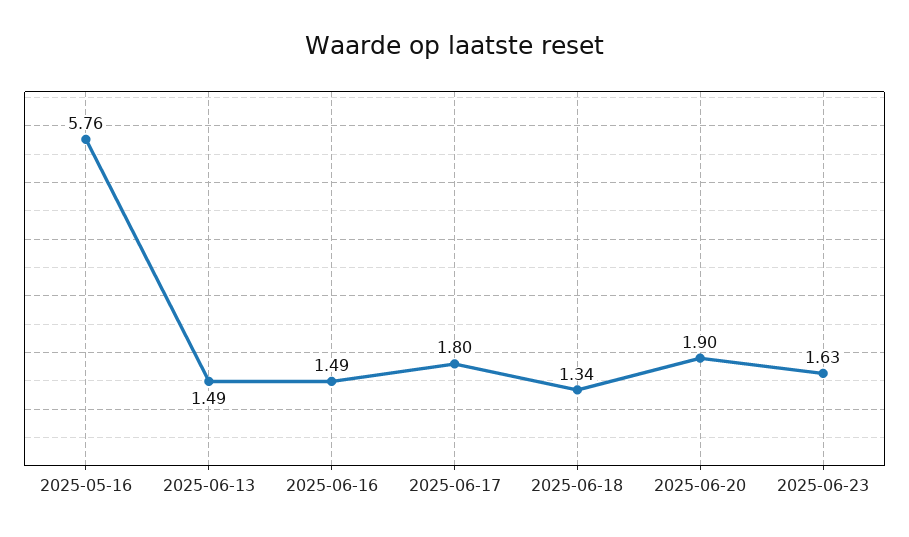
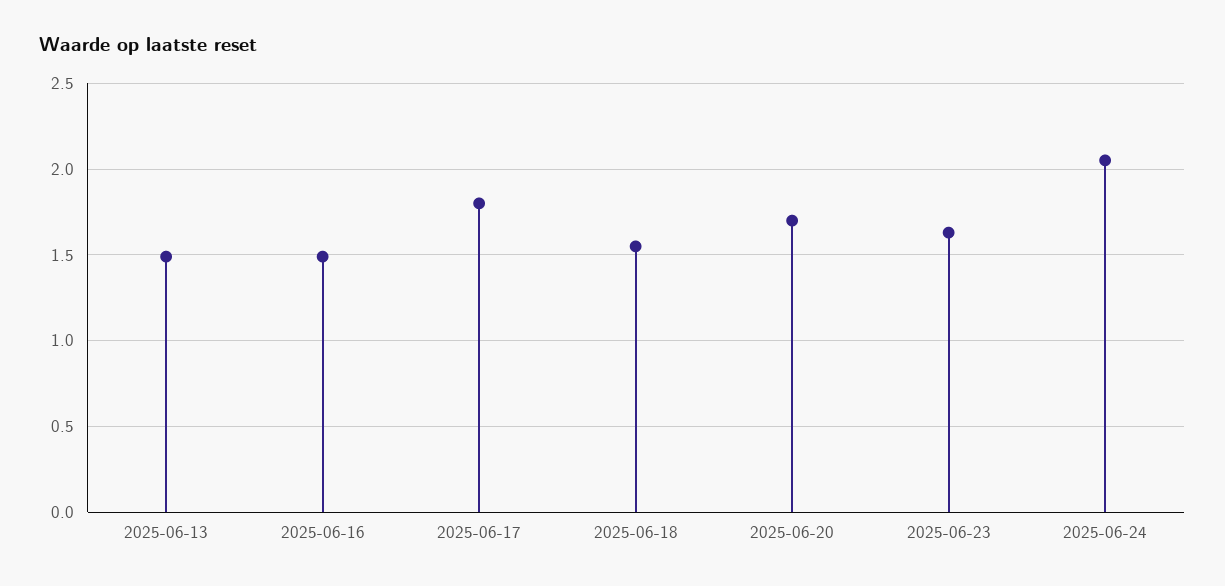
2025-05-16: 5.76 -> none
2025-06-18: 1.34 -> 1.55
2025-06-20: 1.9 -> 1.7
2025-06-24: none -> 2.05

